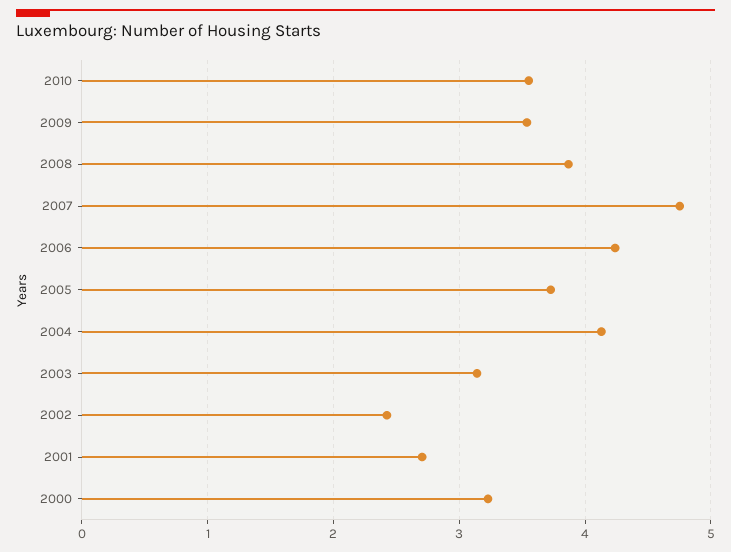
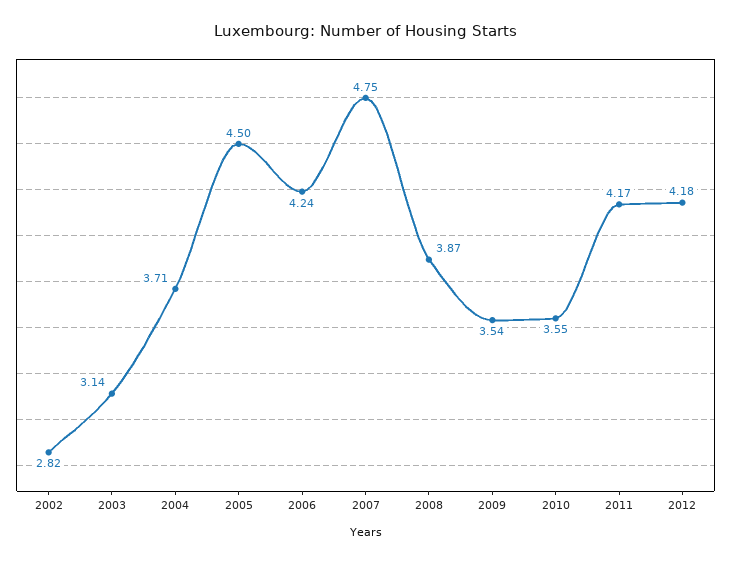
2005: 3.7 -> 4.5
2004: 4.1 -> 3.71
2002: 2.4 -> 2.82
2001: 2.7 -> none
2000: 3.2 -> none
2011: none -> 4.17
2012: none -> 4.18

